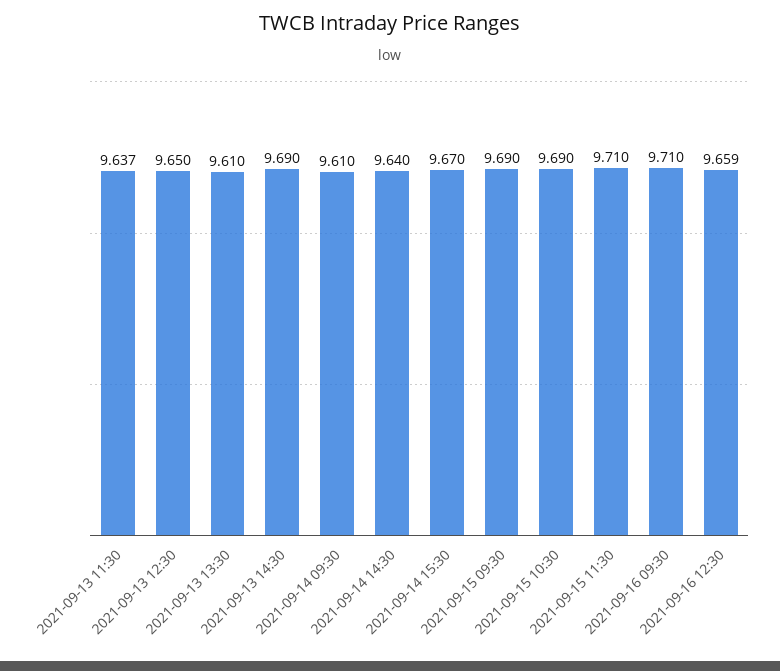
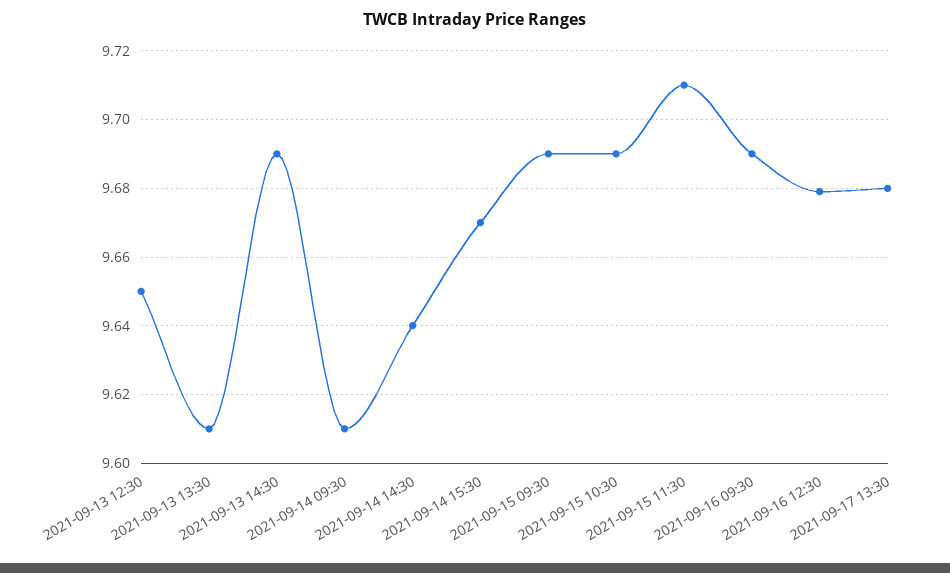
2021-09-13 11:30: 9.637 -> none
2021-09-16 09:30: 9.71 -> 9.69
2021-09-16 12:30: 9.659 -> 9.68
2021-09-17 13:30: none -> 9.68

